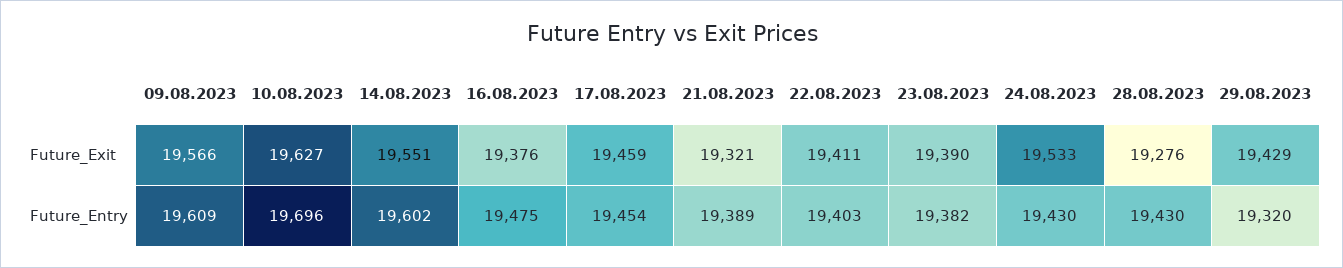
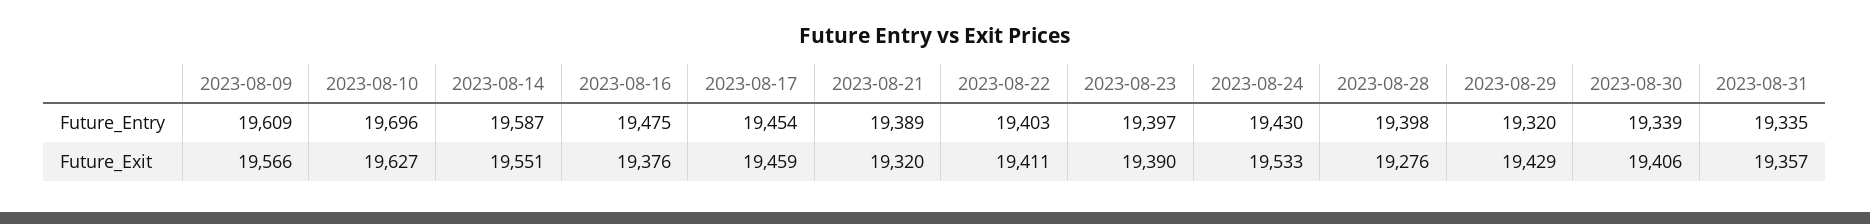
21.08.2023, Future_Exit: 19321 -> 19320
14.08.2023, Future_Entry: 19602 -> 19587
23.08.2023, Future_Entry: 19382 -> 19397
28.08.2023, Future_Entry: 19430 -> 19398
2023-08-30, Future_Entry: none -> 19339
2023-08-31, Future_Entry: none -> 19335
2023-08-30, Future_Exit: none -> 19406
2023-08-31, Future_Exit: none -> 19357

